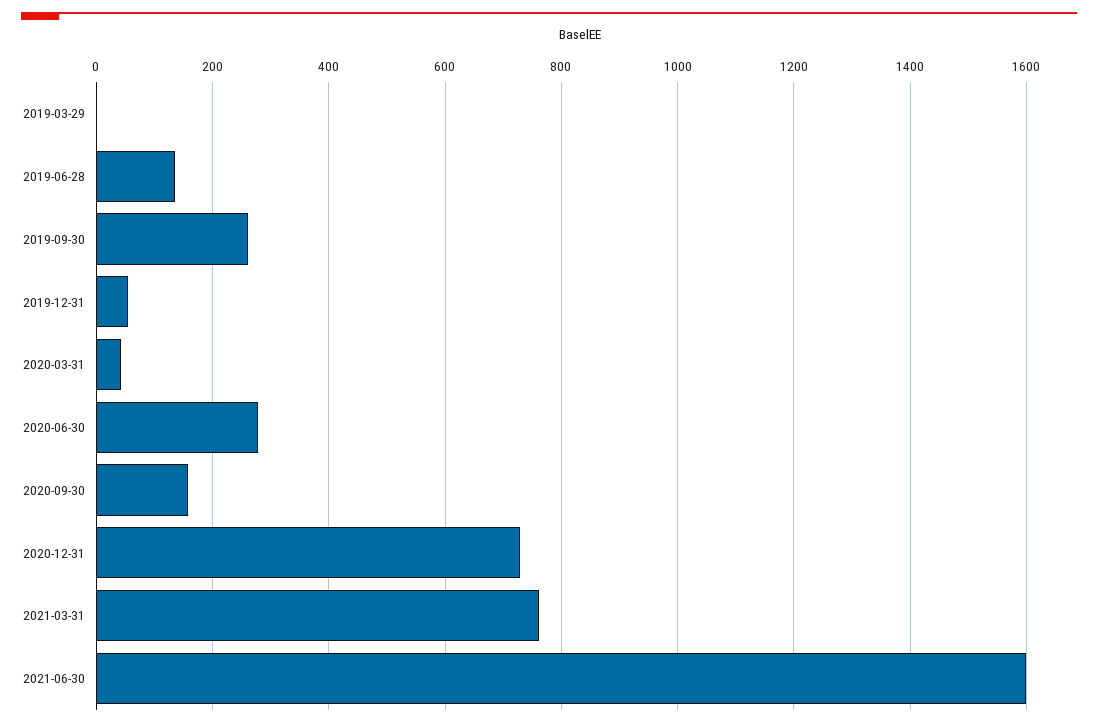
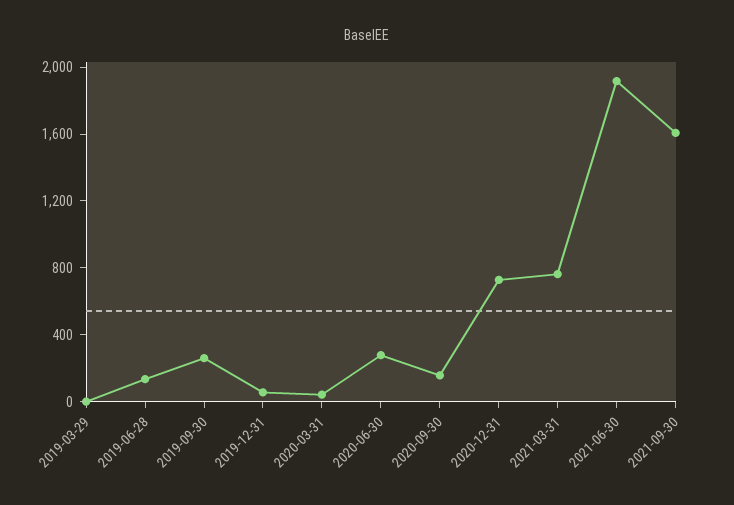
2021-06-30: 1600 -> 1900
2021-09-30: none -> 1600

